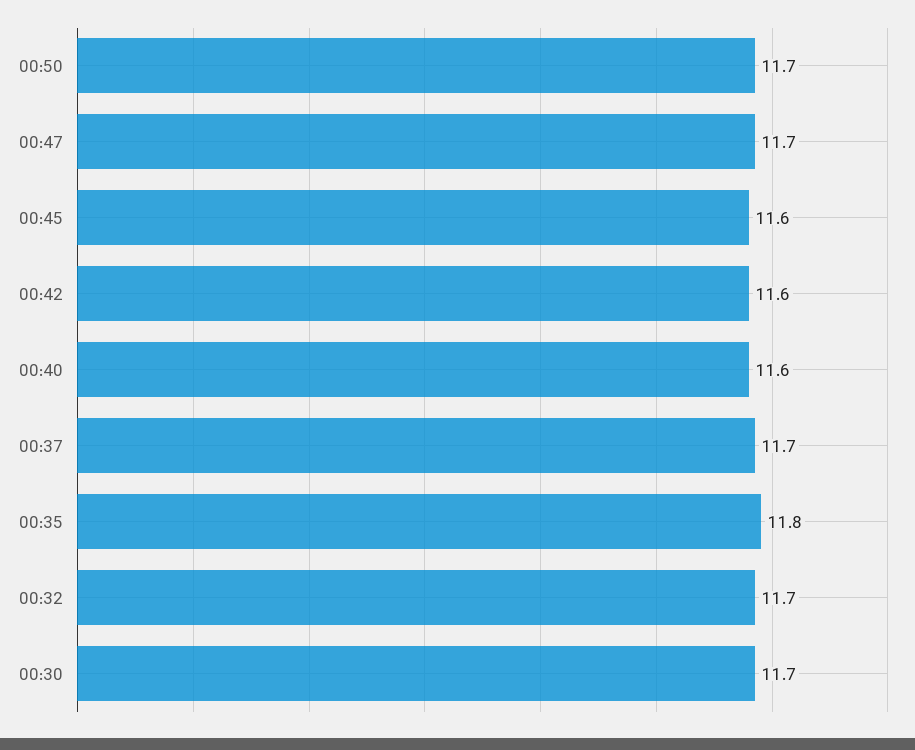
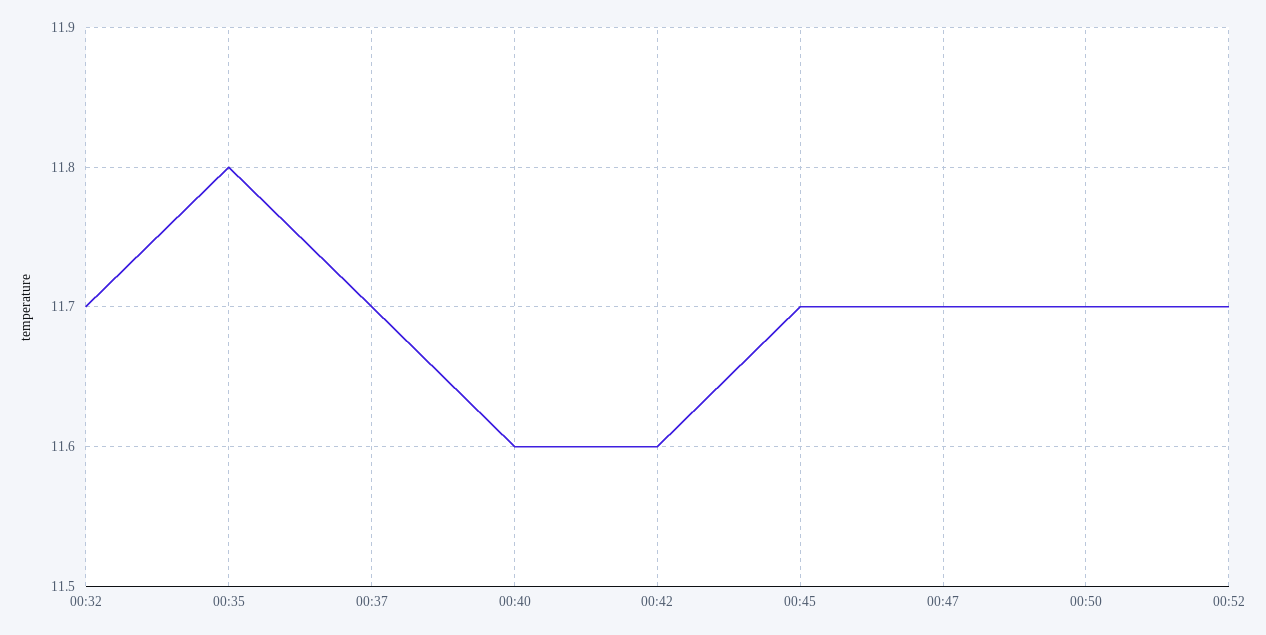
00:45: 11.6 -> 11.7
00:30: 11.7 -> none
00:52: none -> 11.7

